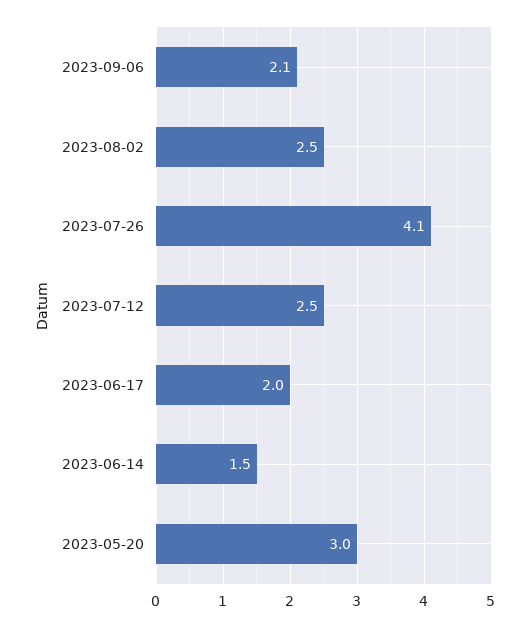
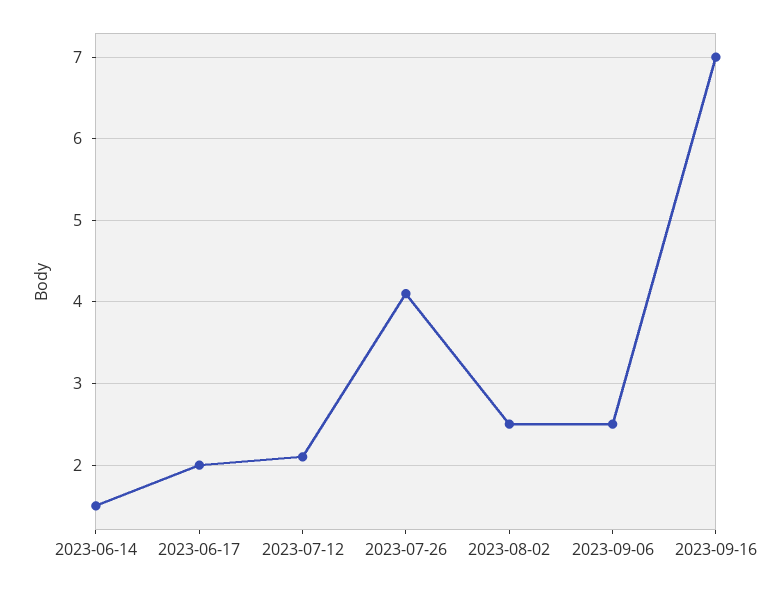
2023-09-06: 2.1 -> 2.5
2023-07-12: 2.5 -> 2.1
2023-05-20: 3 -> none
2023-09-16: none -> 7

